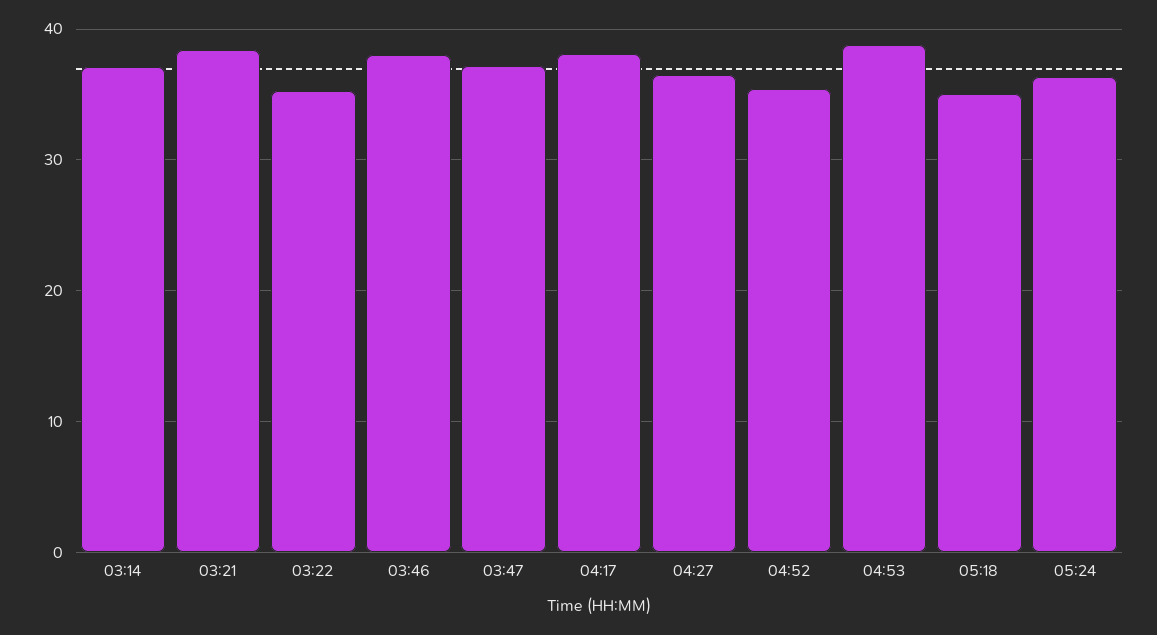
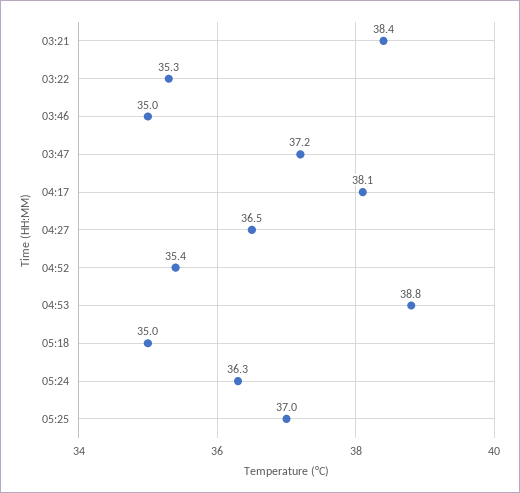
03:14: 37 -> none
03:46: 38 -> 35
05:25: none -> 37

